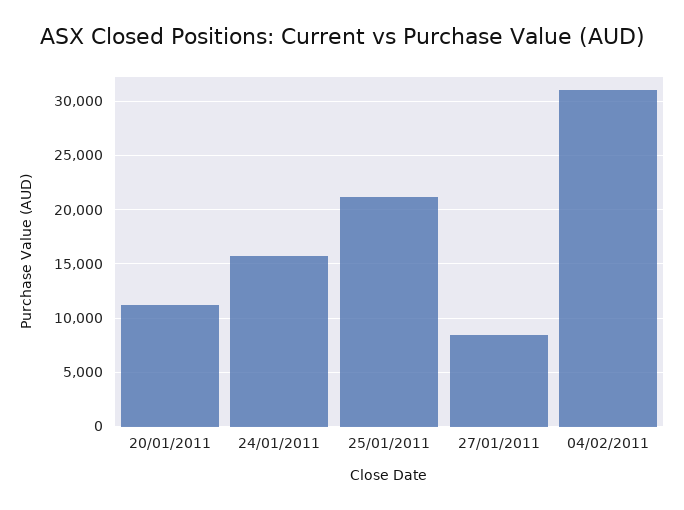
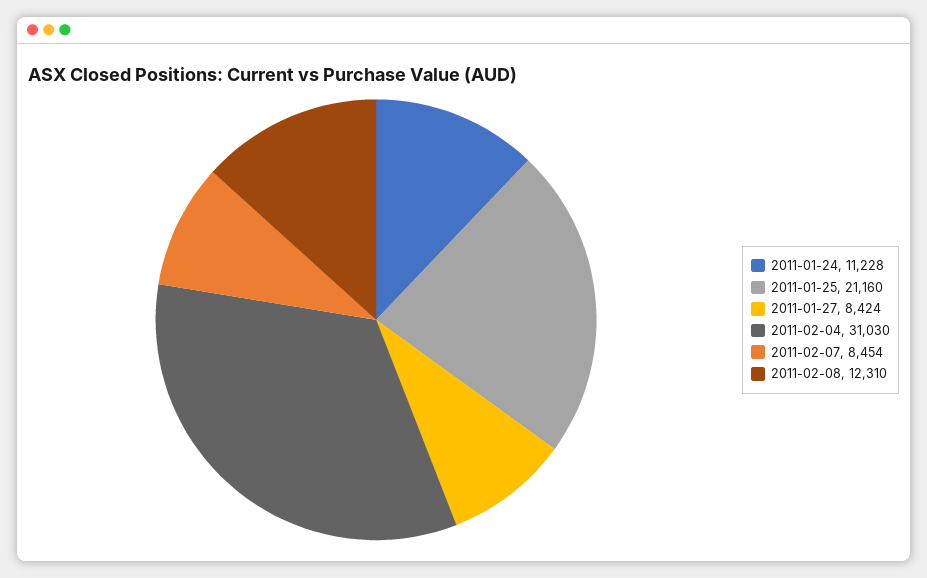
20/01/2011: 11000 -> none
24/01/2011: 16000 -> 11228
2011-02-07: none -> 8454
2011-02-08: none -> 12310

